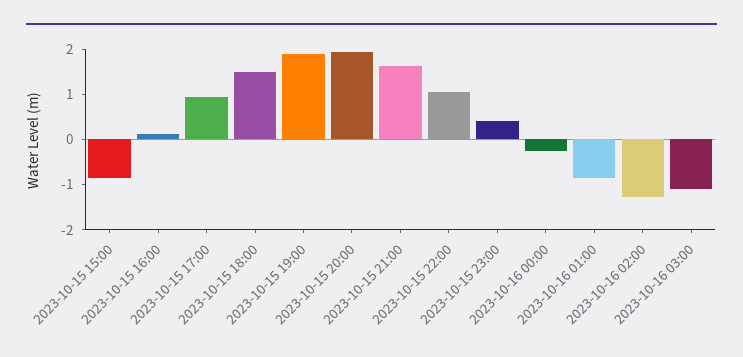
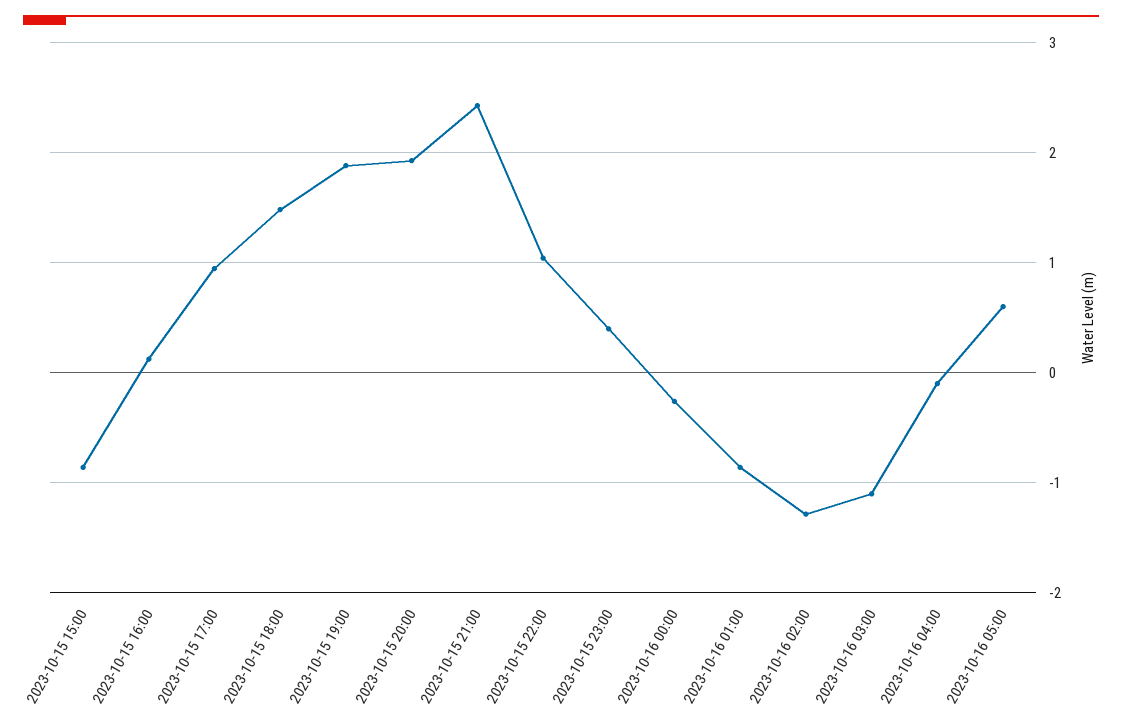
2023-10-15 21:00: 1.6 -> 2.4
2023-10-16 04:00: none -> -0.1
2023-10-16 05:00: none -> 0.6

